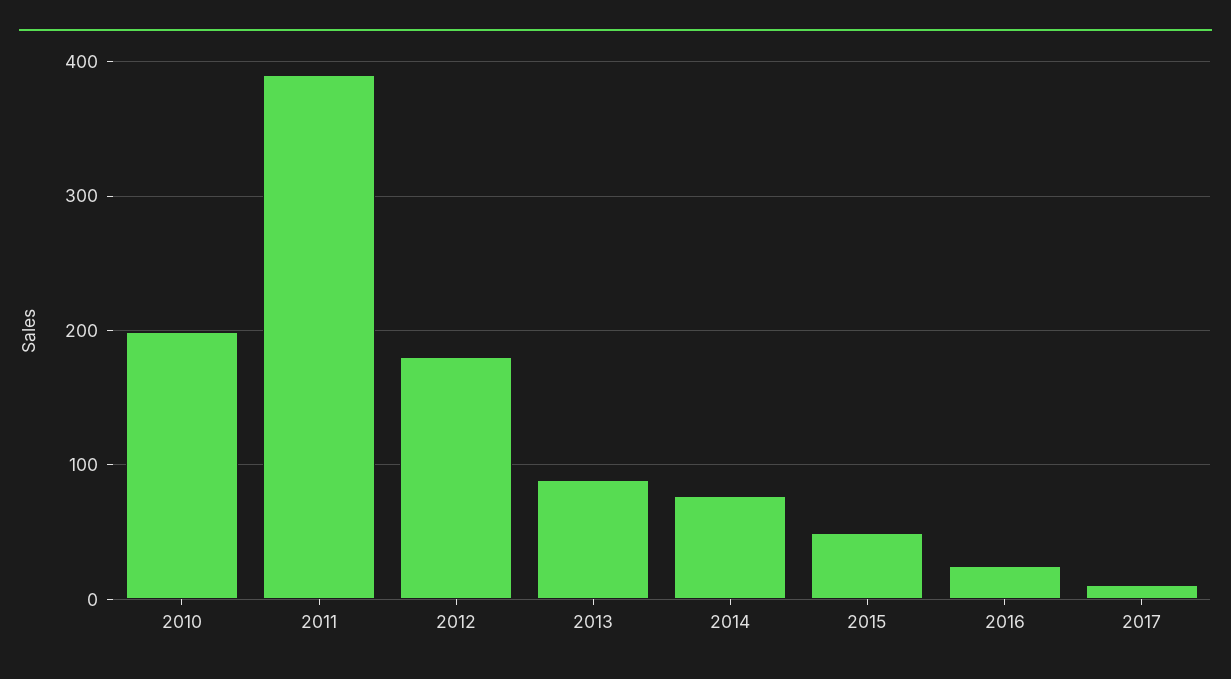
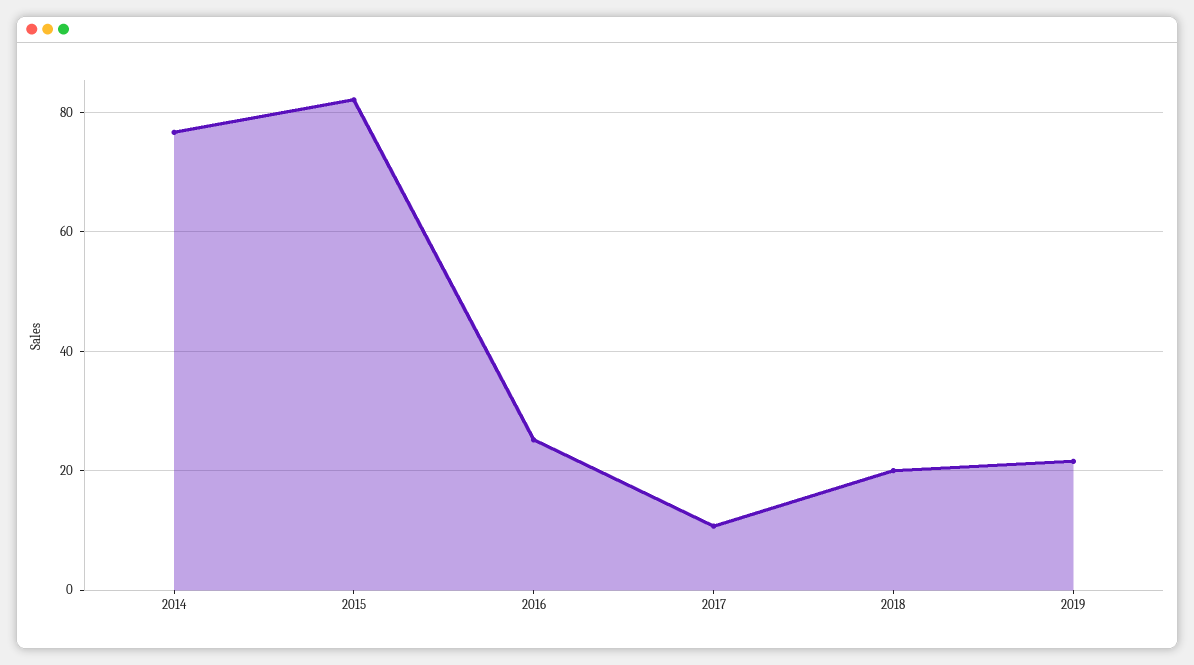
2010: 200 -> none
2011: 390 -> none
2012: 180 -> none
2013: 90 -> none
2015: 50 -> 82
2018: none -> 20
2019: none -> 22

